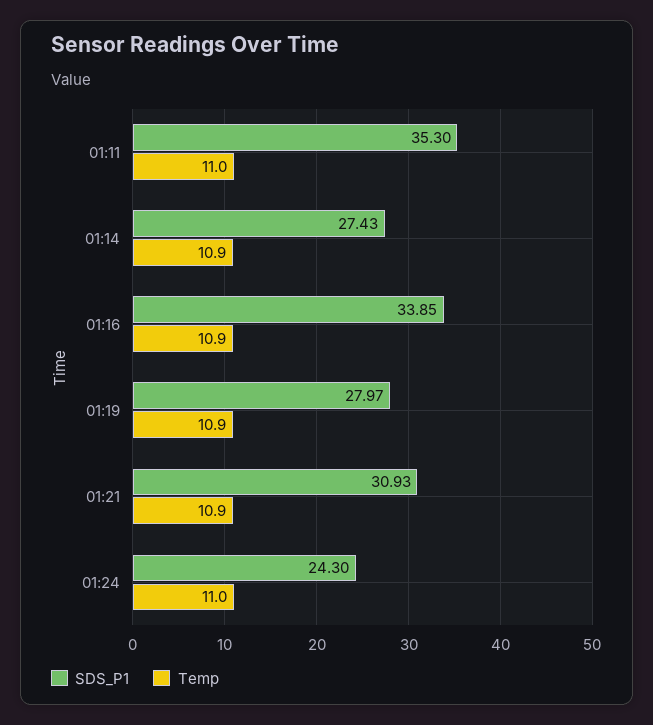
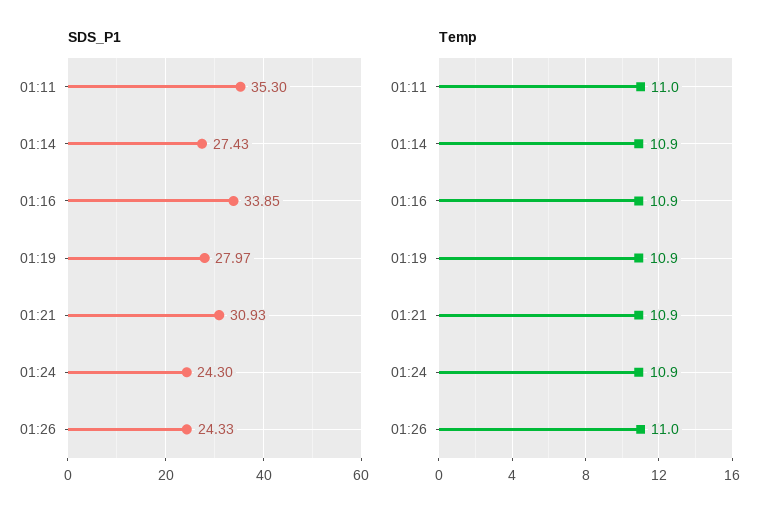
Temp, 01:24: 11 -> 10.9
SDS_P1, 01:26: none -> 24.33
Temp, 01:26: none -> 11

